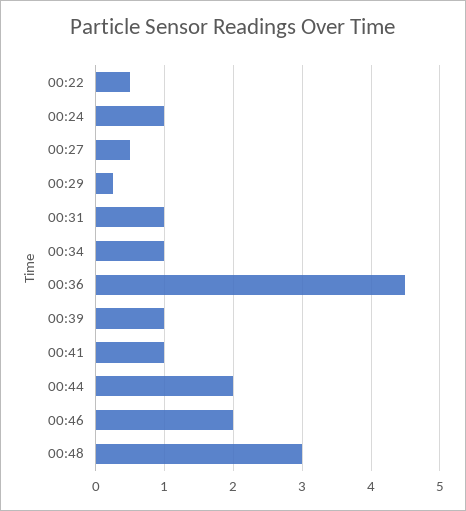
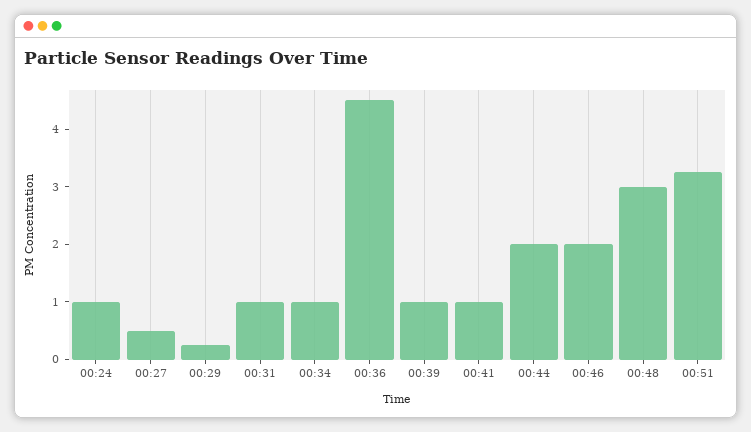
00:22: 0.5 -> none
00:51: none -> 3.2

